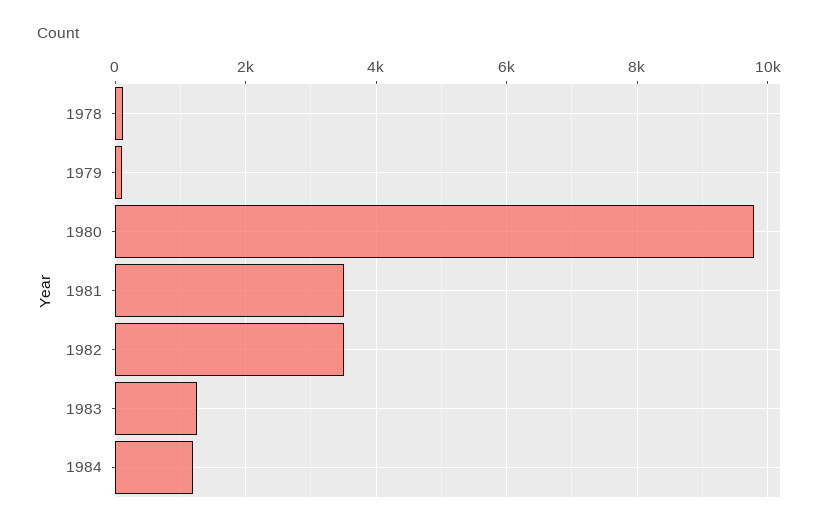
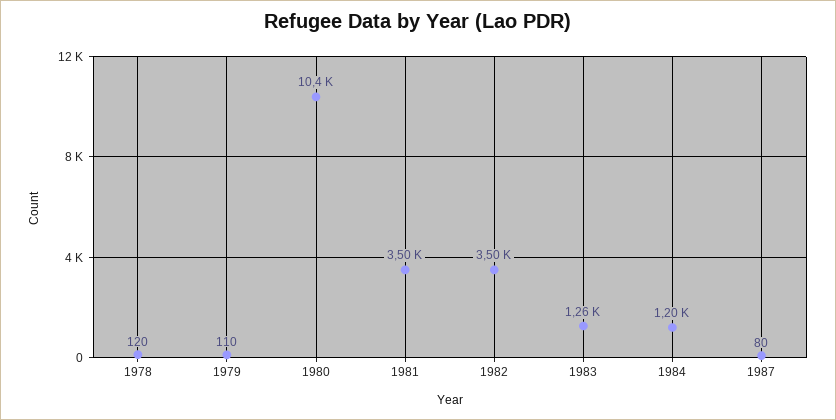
1980: 9800 -> 10400
1987: none -> 80

